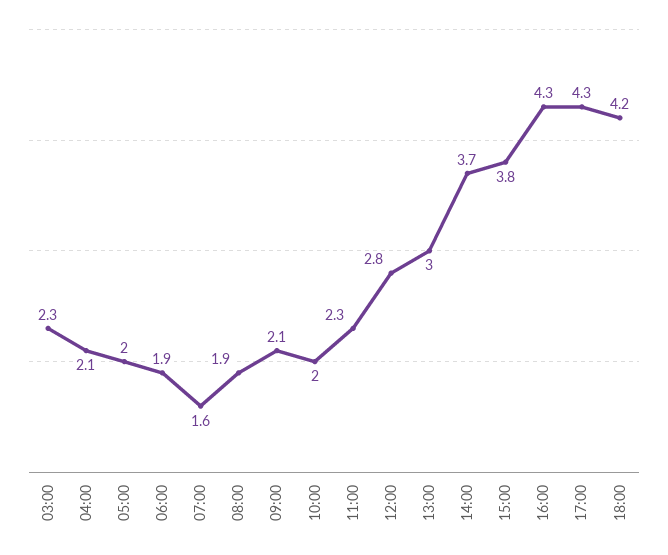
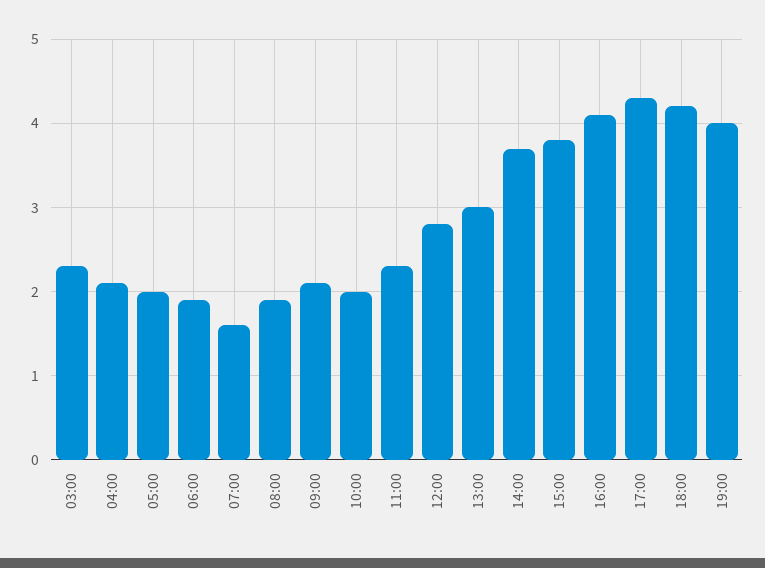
16:00: 4.3 -> 4.1
19:00: none -> 4

